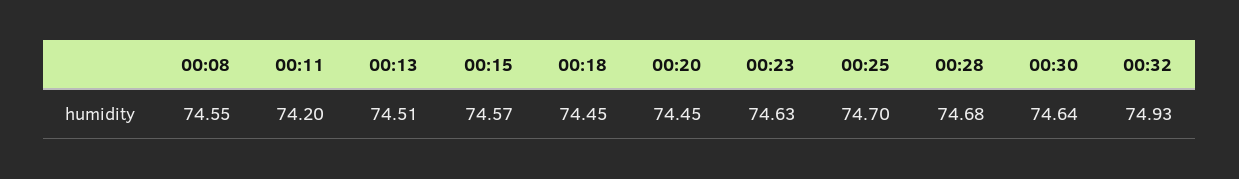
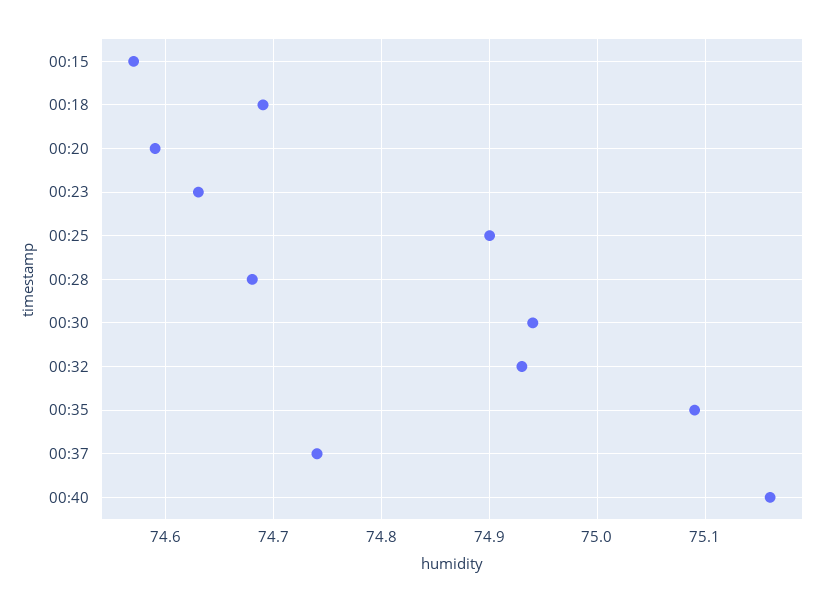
00:08: 74.55 -> none
00:11: 74.2 -> none
00:13: 74.51 -> none
00:18: 74.45 -> 74.69
00:20: 74.45 -> 74.59
00:25: 74.7 -> 74.9
00:30: 74.64 -> 74.94
00:35: none -> 75.09
00:37: none -> 74.74
00:40: none -> 75.16

